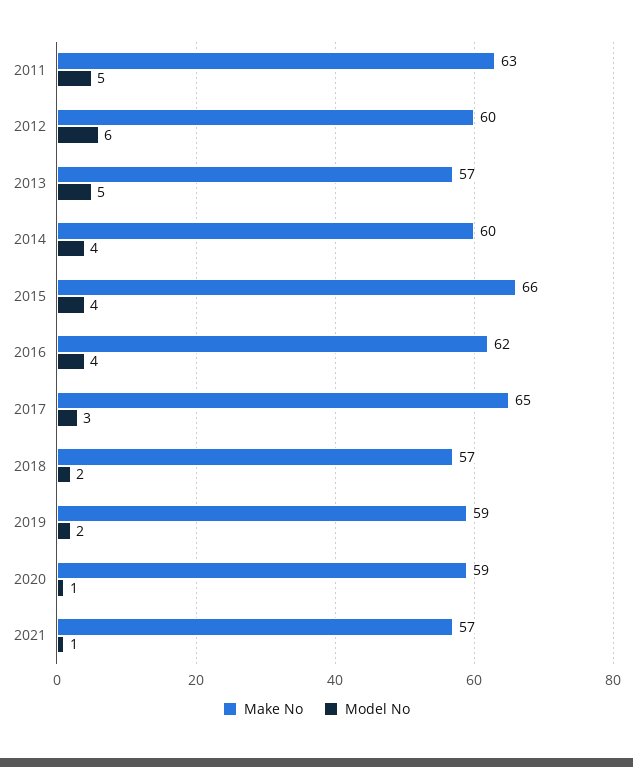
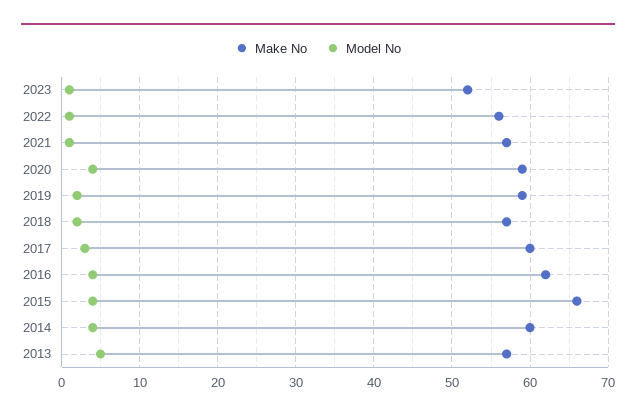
Make No, 2011: 63 -> none
Model No, 2011: 5 -> none
Make No, 2012: 60 -> none
Model No, 2012: 6 -> none
Make No, 2017: 65 -> 60
Model No, 2020: 1 -> 4
Make No, 2023: none -> 52
Model No, 2023: none -> 1
Make No, 2022: none -> 56
Model No, 2022: none -> 1

